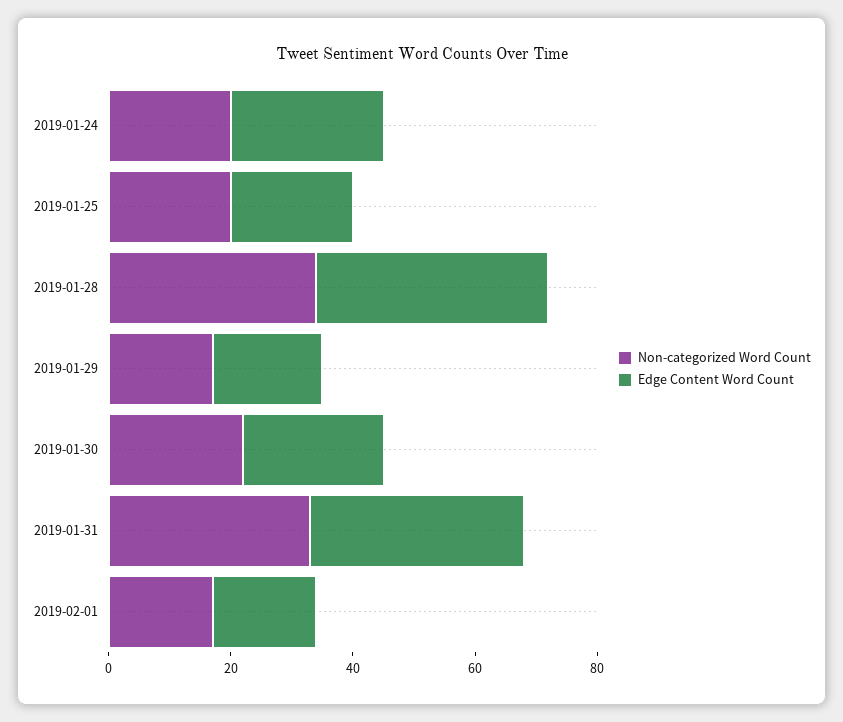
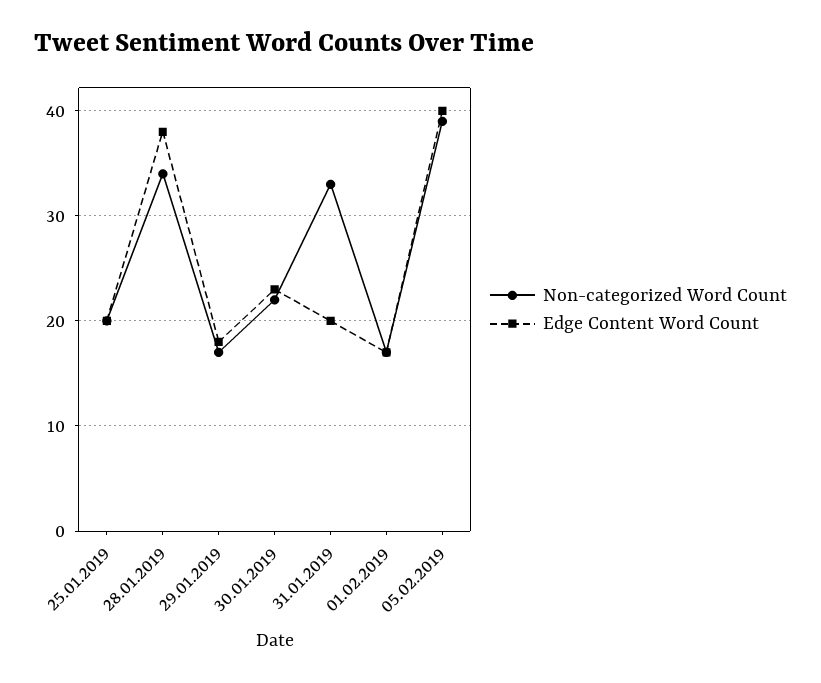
Non-categorized Word Count, 2019-01-24: 20 -> none
Edge Content Word Count, 2019-01-24: 25 -> none
Edge Content Word Count, 2019-01-31: 35 -> 20
Non-categorized Word Count, 05.02.2019: none -> 39
Edge Content Word Count, 05.02.2019: none -> 40

